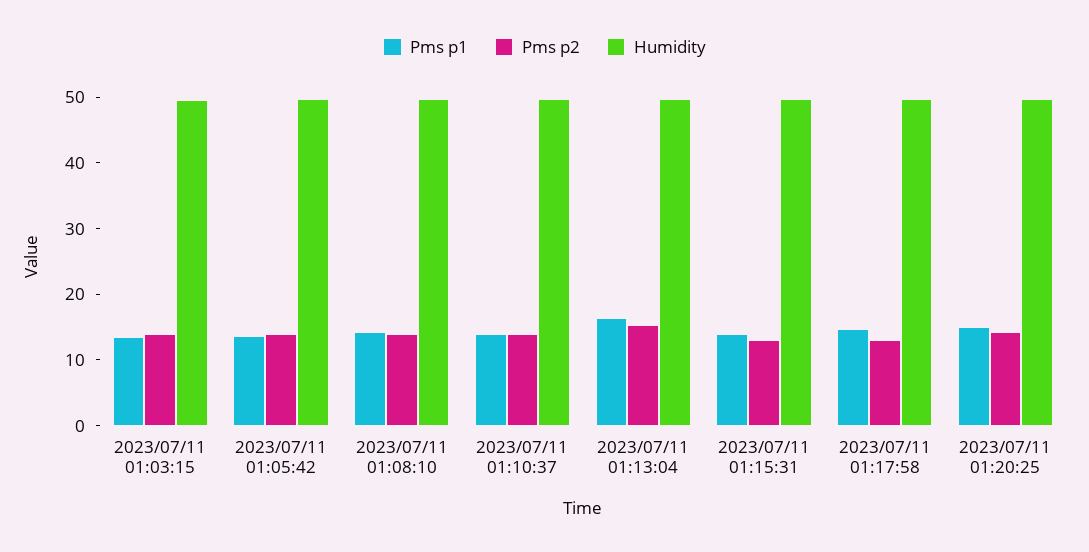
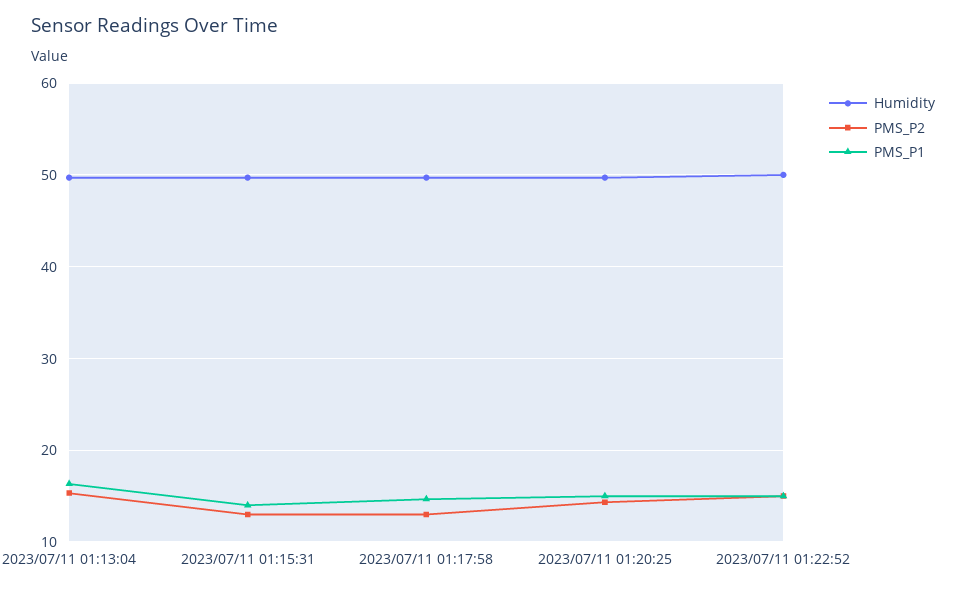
Pms p1, 2023/07/11 01:03:15: 14 -> none
Pms p2, 2023/07/11 01:03:15: 14 -> none
Humidity, 2023/07/11 01:03:15: 50 -> none
Pms p1, 2023/07/11 01:05:42: 14 -> none
Pms p2, 2023/07/11 01:05:42: 14 -> none
Humidity, 2023/07/11 01:05:42: 50 -> none
Pms p1, 2023/07/11 01:08:10: 14 -> none
Pms p2, 2023/07/11 01:08:10: 14 -> none
Humidity, 2023/07/11 01:08:10: 50 -> none
Pms p1, 2023/07/11 01:10:37: 14 -> none
Pms p2, 2023/07/11 01:10:37: 14 -> none
Humidity, 2023/07/11 01:10:37: 50 -> none
Humidity, 2023/07/11 01:22:52: none -> 50
Pms p2, 2023/07/11 01:22:52: none -> 15
Pms p1, 2023/07/11 01:22:52: none -> 15

